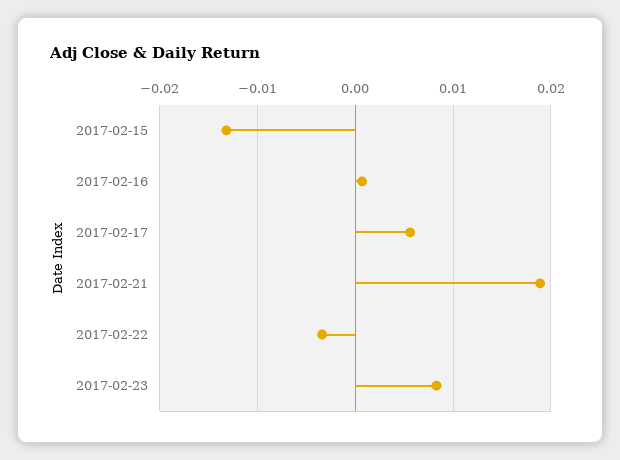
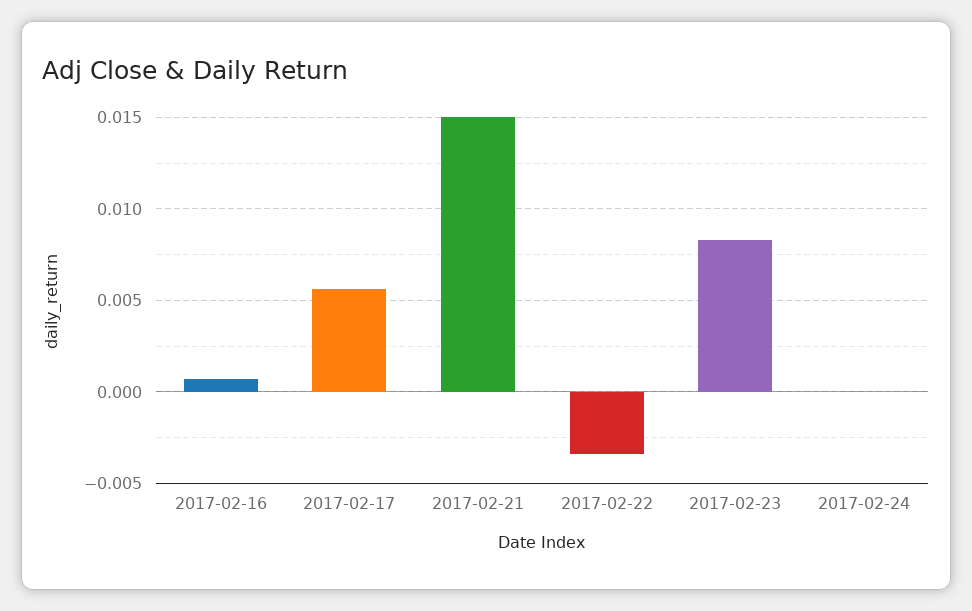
2017-02-15: -0.013 -> none
2017-02-21: 0.019 -> 0.015
2017-02-24: none -> 0

